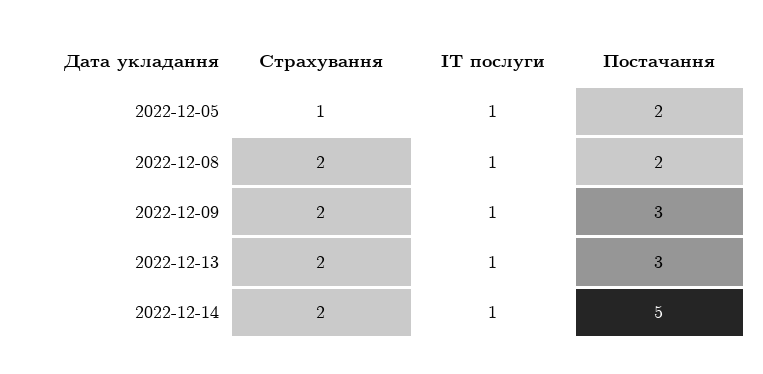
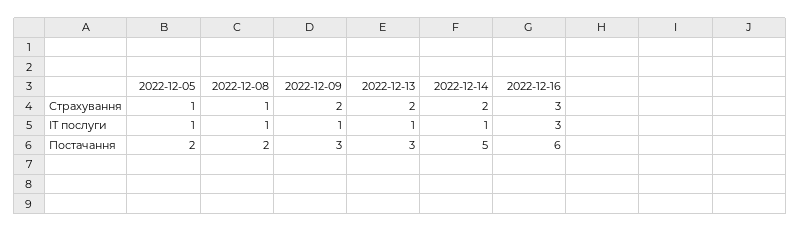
Страхування, 2022-12-08: 2 -> 1
Страхування, 2022-12-16: none -> 3
ІТ послуги, 2022-12-16: none -> 3
Постачання, 2022-12-16: none -> 6

